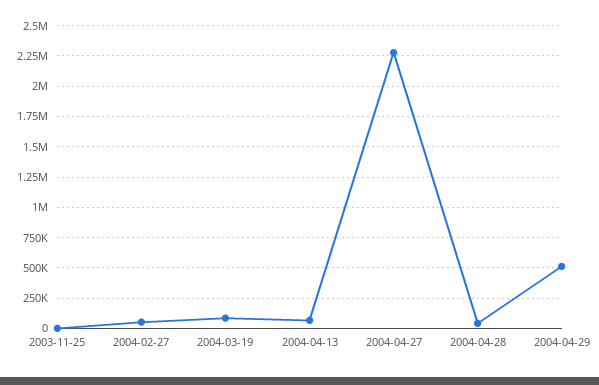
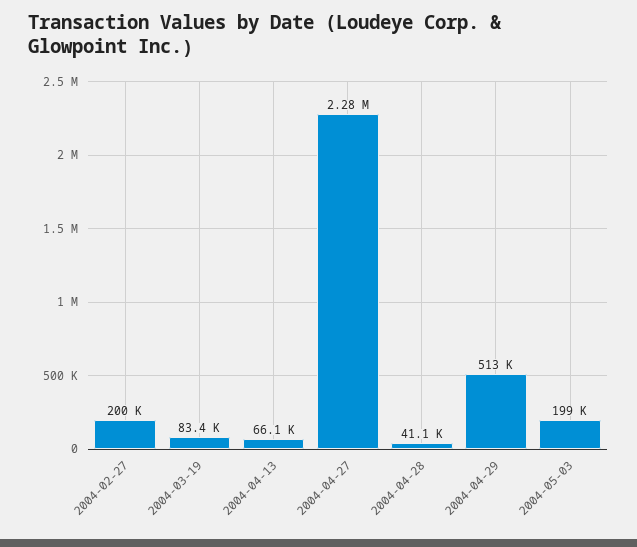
2003-11-25: 0 -> none
2004-02-27: 50000 -> 200000
2004-05-03: none -> 199000

